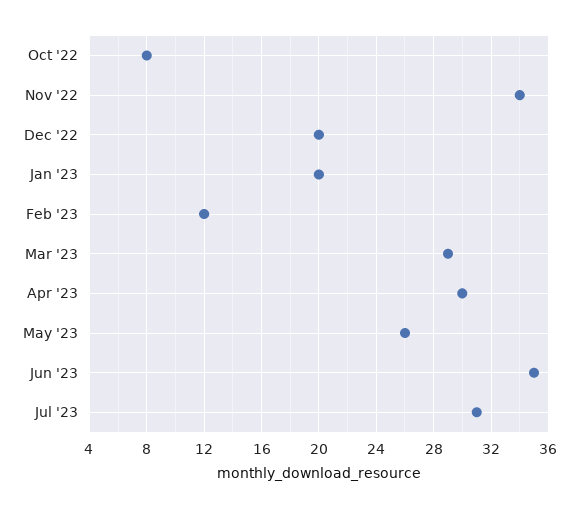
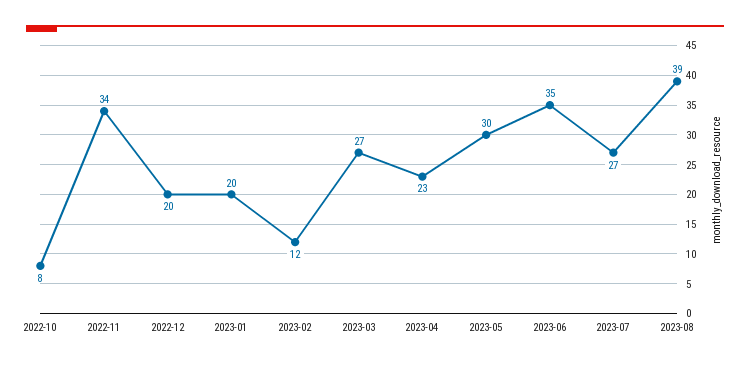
Mar '23: 29 -> 27
Apr '23: 30 -> 23
May '23: 26 -> 30
Jul '23: 31 -> 27
2023-08: none -> 39

